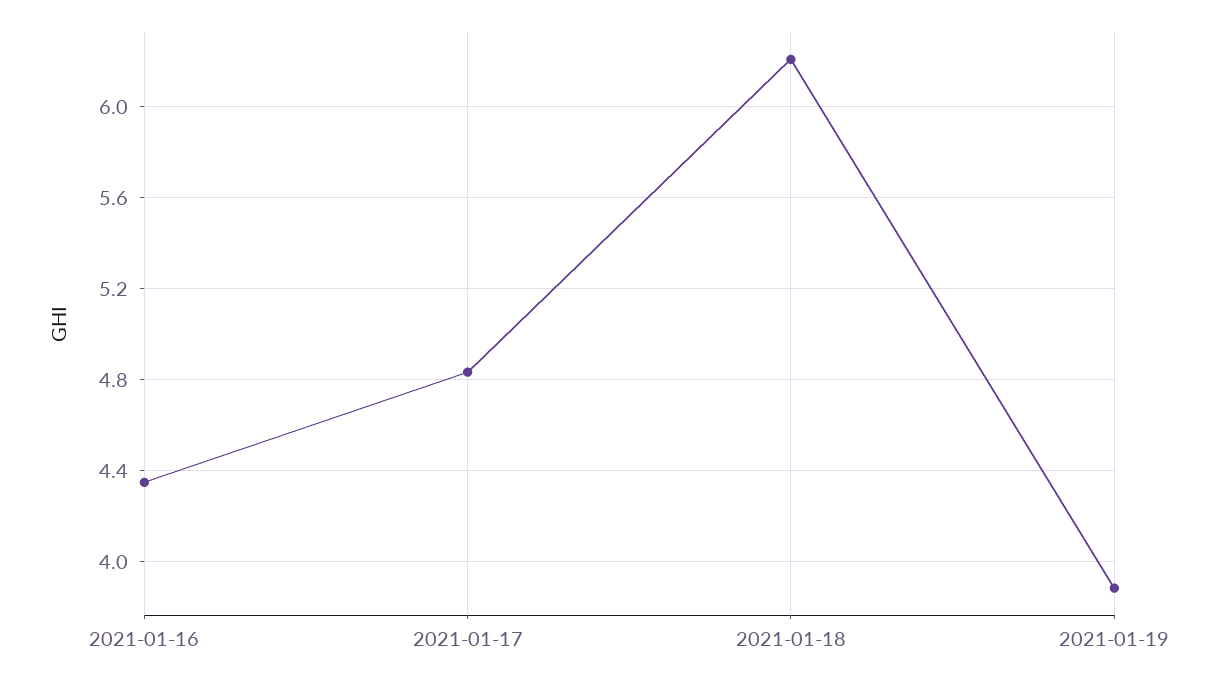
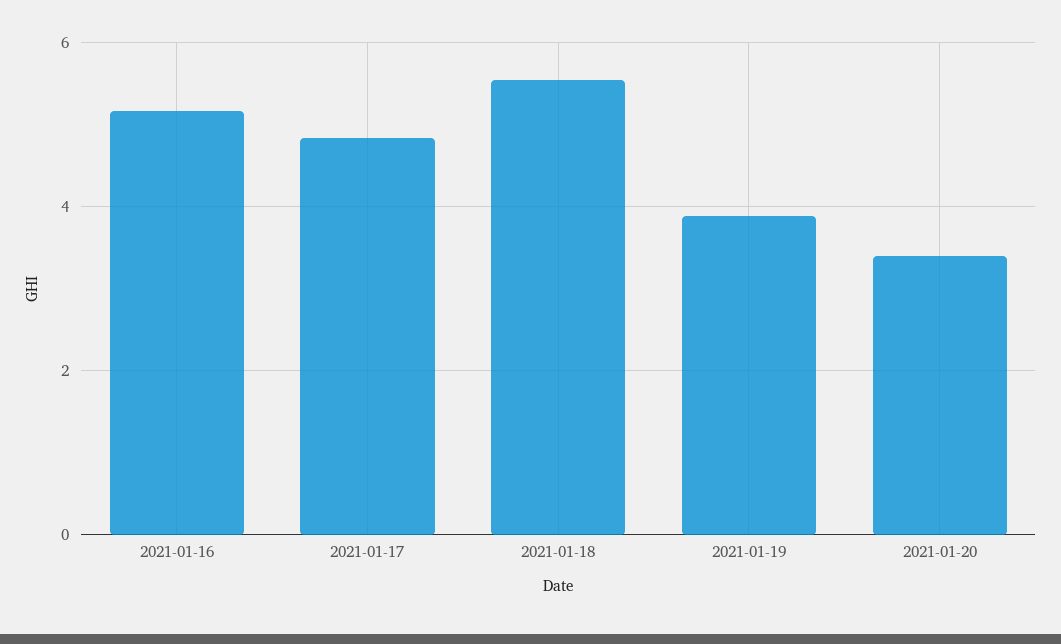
2021-01-16: 4.35 -> 5.2
2021-01-18: 6.2 -> 5.6
2021-01-20: none -> 3.4

